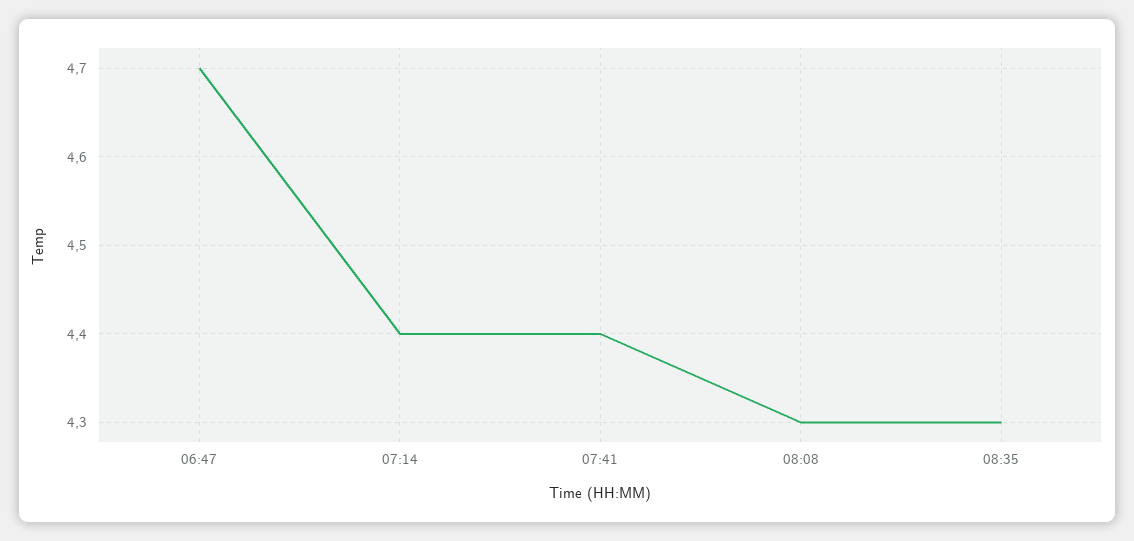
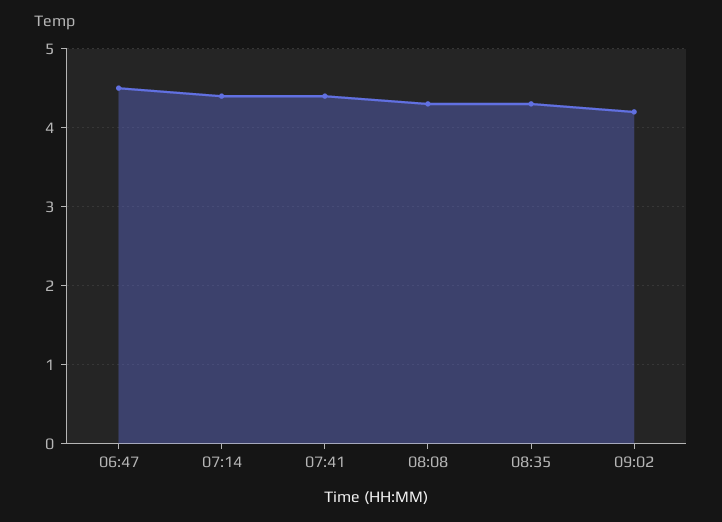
06:47: 4.7 -> 4.5
09:02: none -> 4.2

